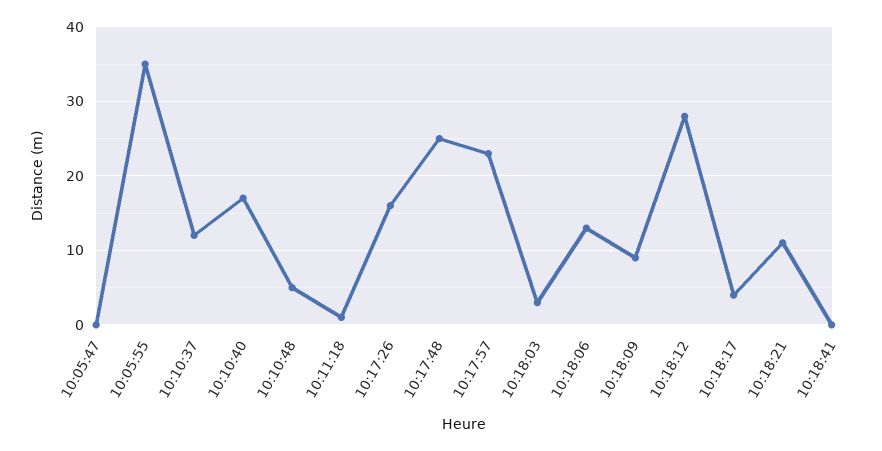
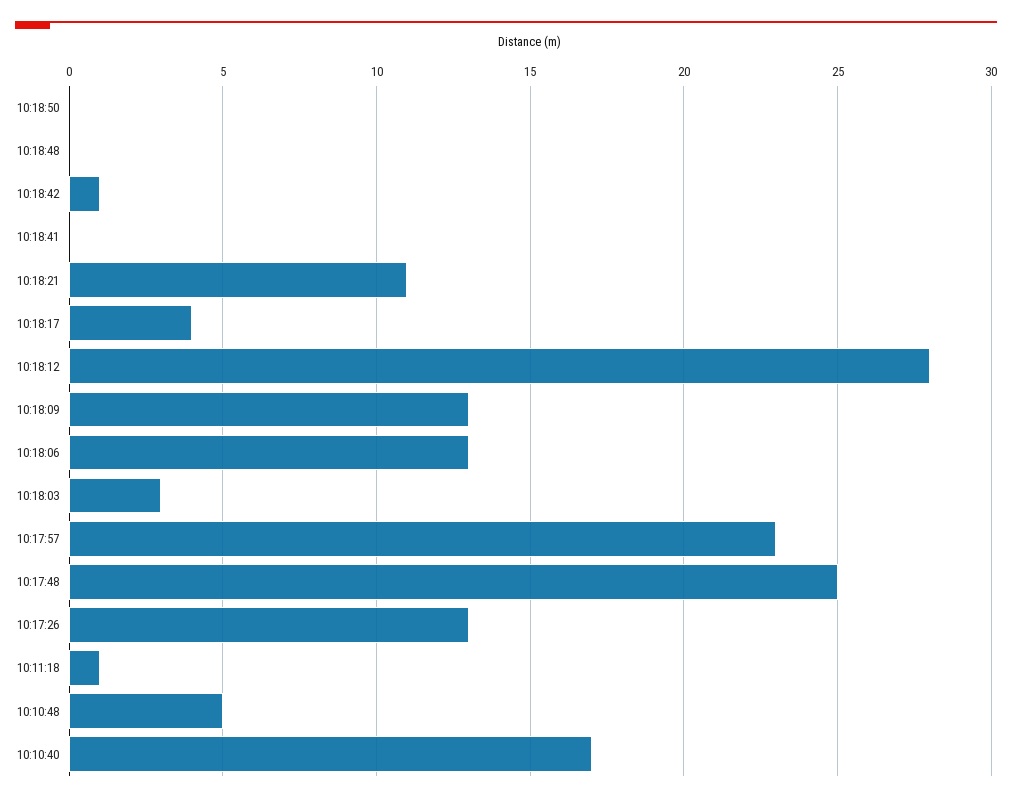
10:05:47: 0 -> none
10:05:55: 35 -> none
10:10:37: 12 -> none
10:17:26: 16 -> 13
10:18:09: 9 -> 13
10:18:50: none -> 0
10:18:48: none -> 0
10:18:42: none -> 1

